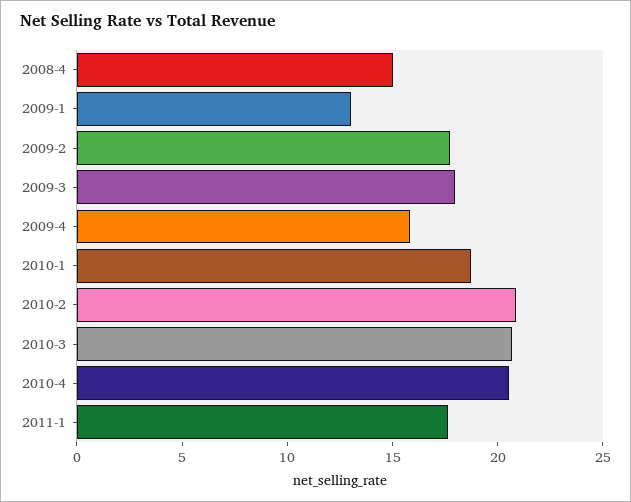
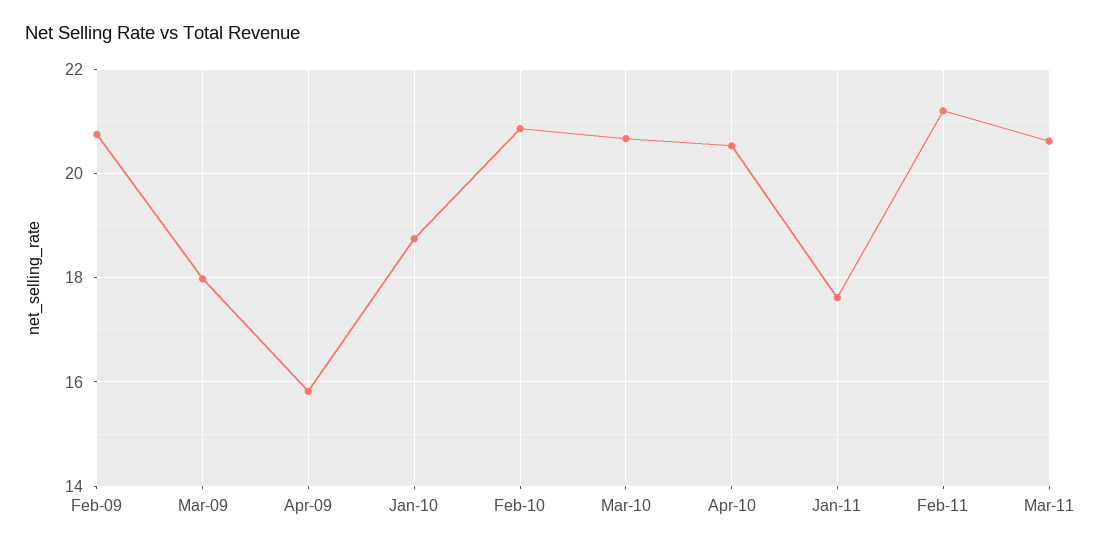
2008-4: 15 -> none
2009-1: 13 -> none
2009-2: 18 -> 20.8
Feb-11: none -> 21.2
Mar-11: none -> 20.6

